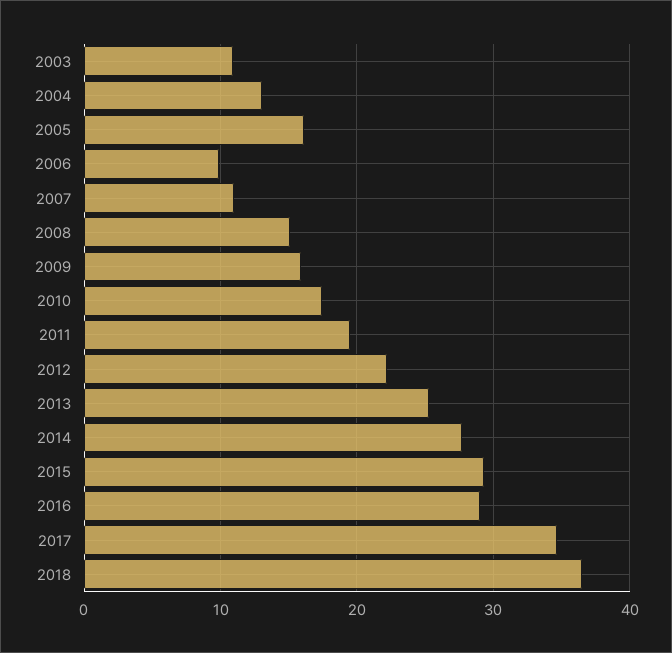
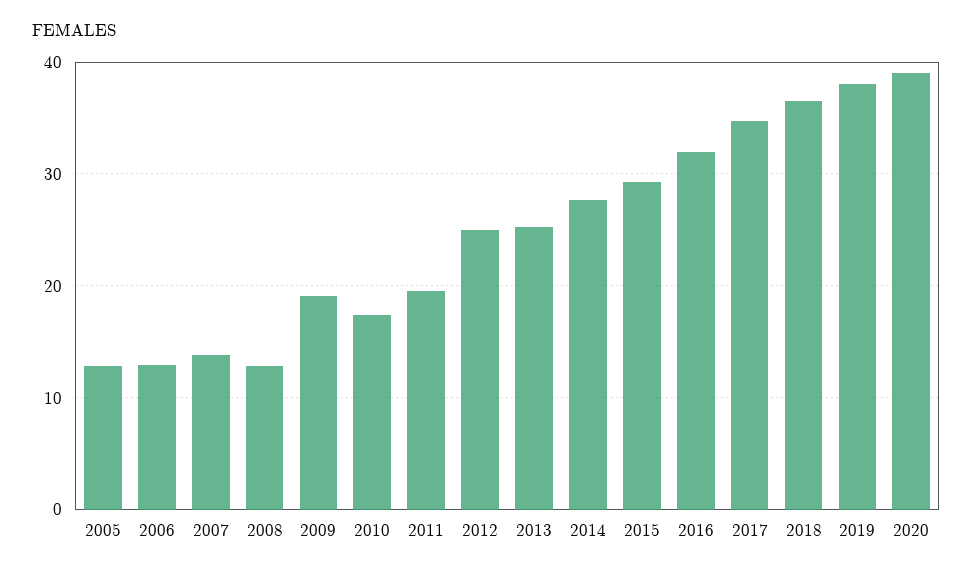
2003: 11 -> none
2004: 13 -> none
2005: 16 -> 13
2006: 10 -> 13
2007: 11 -> 14
2008: 15 -> 13
2009: 16 -> 19
2012: 22 -> 25
2016: 29 -> 32
2019: none -> 38
2020: none -> 39

